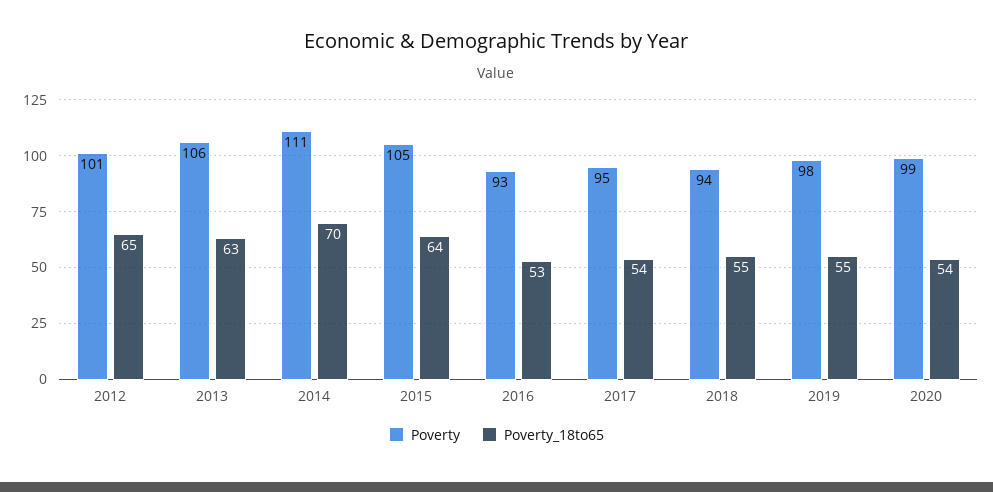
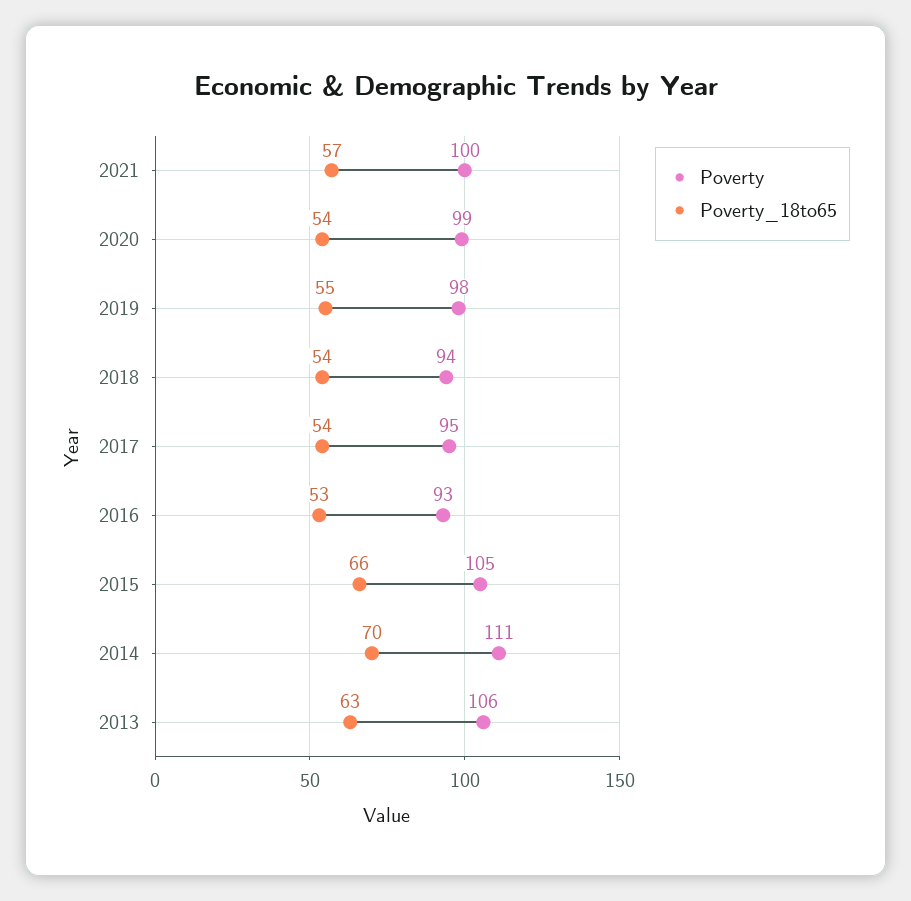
Poverty, 2012: 101 -> none
Poverty_18to65, 2012: 65 -> none
Poverty_18to65, 2015: 64 -> 66
Poverty_18to65, 2018: 55 -> 54
Poverty, 2021: none -> 100
Poverty_18to65, 2021: none -> 57

